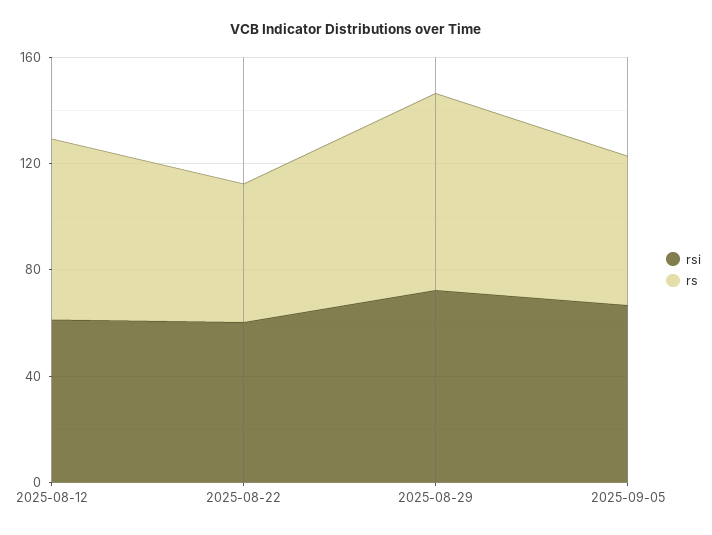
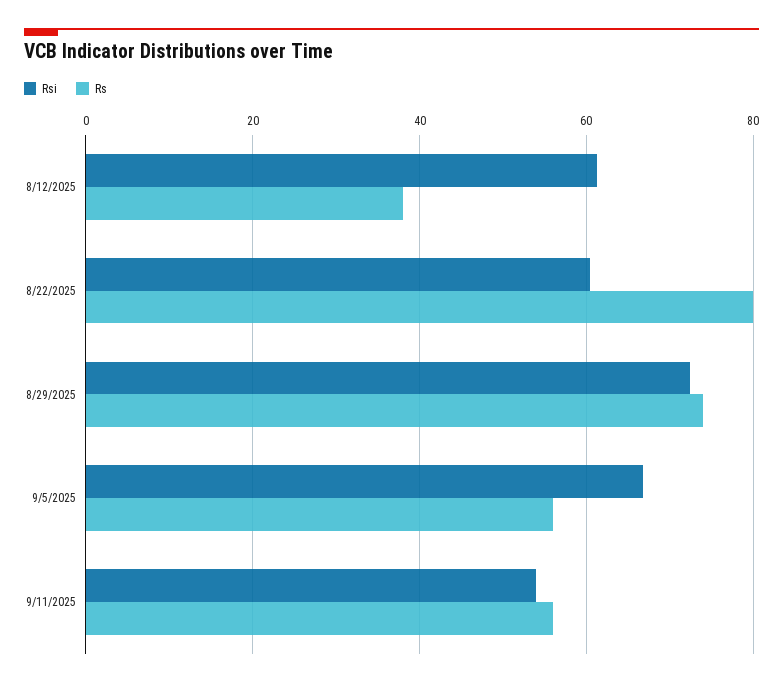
rs, 2025-08-12: 70 -> 38
rs, 2025-08-22: 50 -> 80
rsi, 9/11/2025: none -> 54
rs, 9/11/2025: none -> 56

